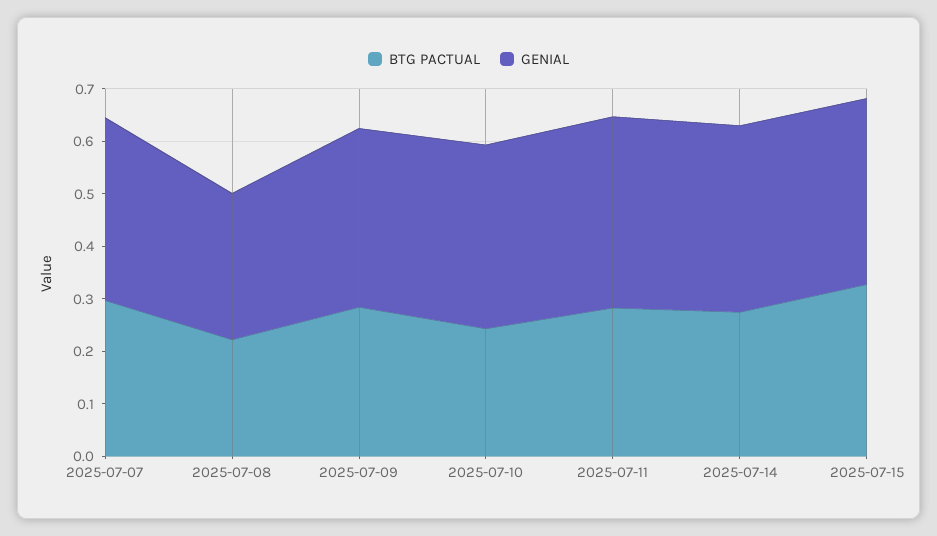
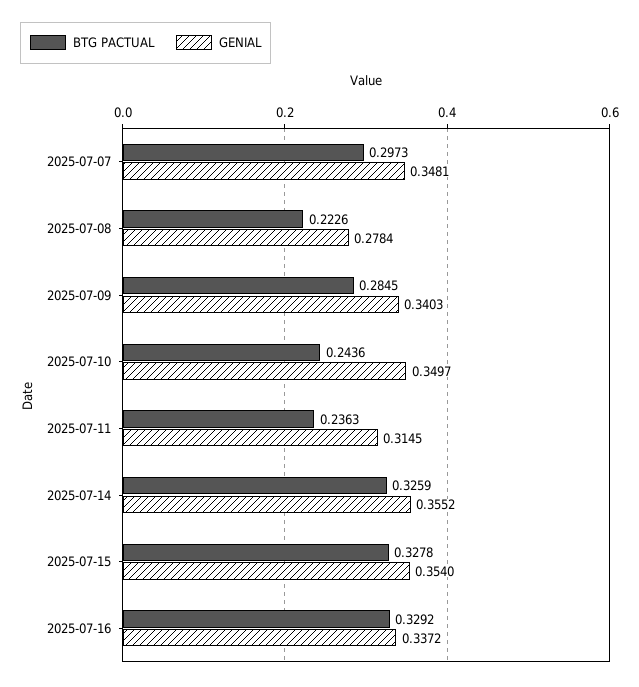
BTG PACTUAL, 2025-07-11: 0.28 -> 0.2363
GENIAL, 2025-07-11: 0.36 -> 0.3145
BTG PACTUAL, 2025-07-14: 0.28 -> 0.3259
BTG PACTUAL, 2025-07-16: none -> 0.3292
GENIAL, 2025-07-16: none -> 0.3372

